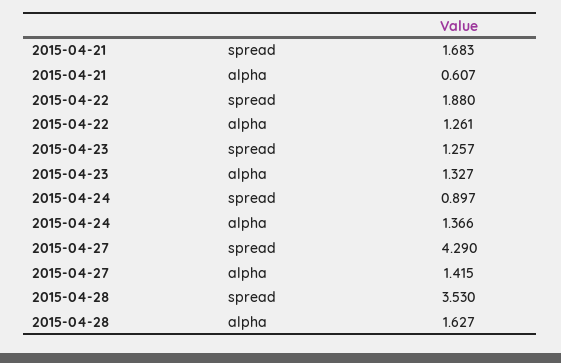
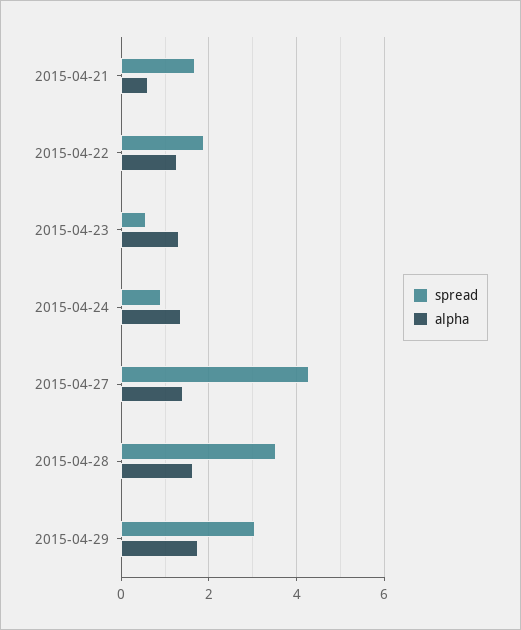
spread, 2015-04-23: 1.257 -> 0.6
spread, 2015-04-29: none -> 3
alpha, 2015-04-29: none -> 1.8

